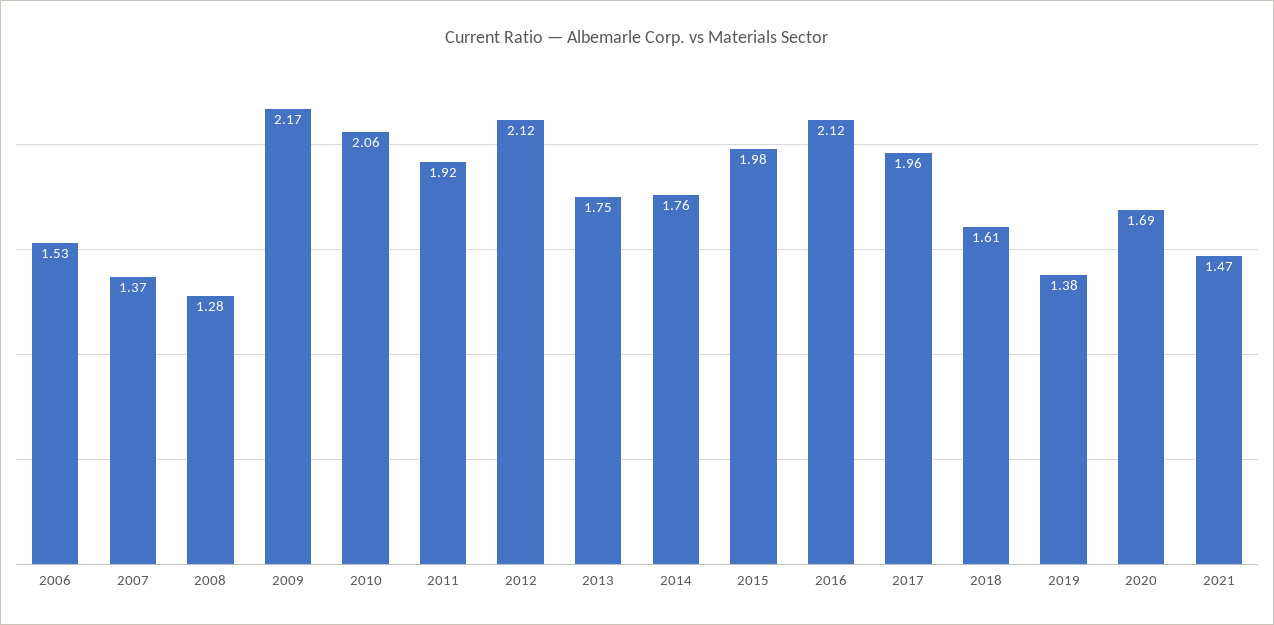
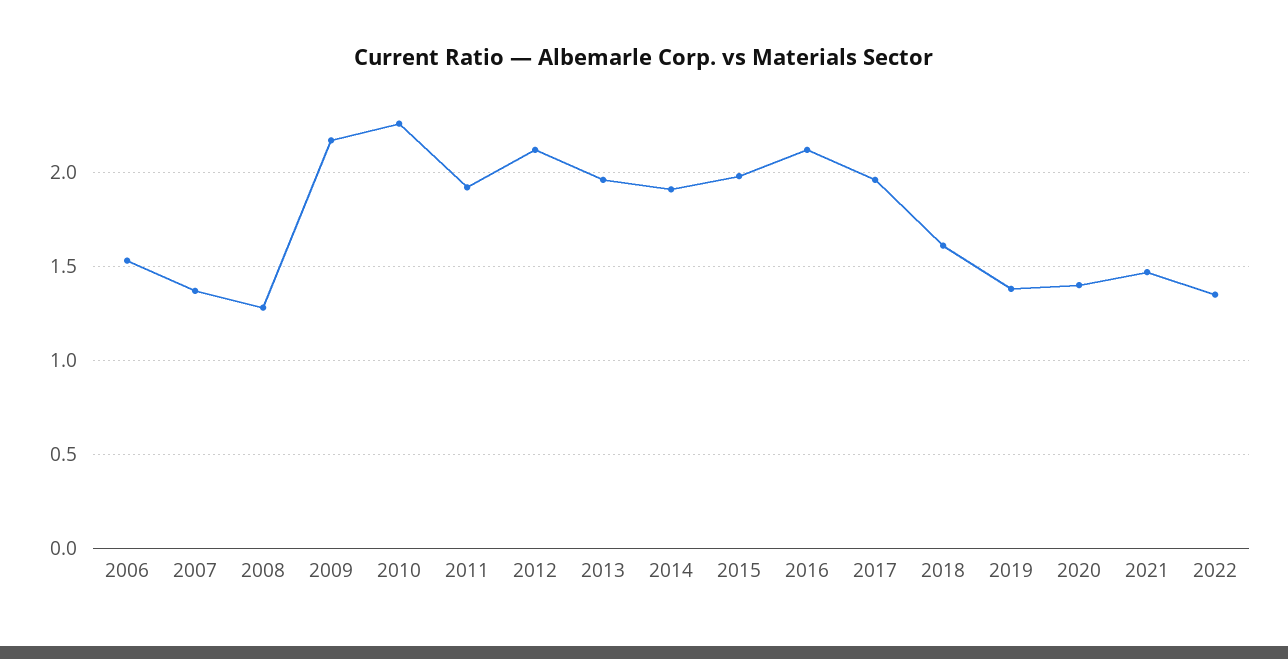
2010: 2.06 -> 2.25
2013: 1.75 -> 1.95
2014: 1.76 -> 1.9
2020: 1.69 -> 1.4
2022: none -> 1.35

